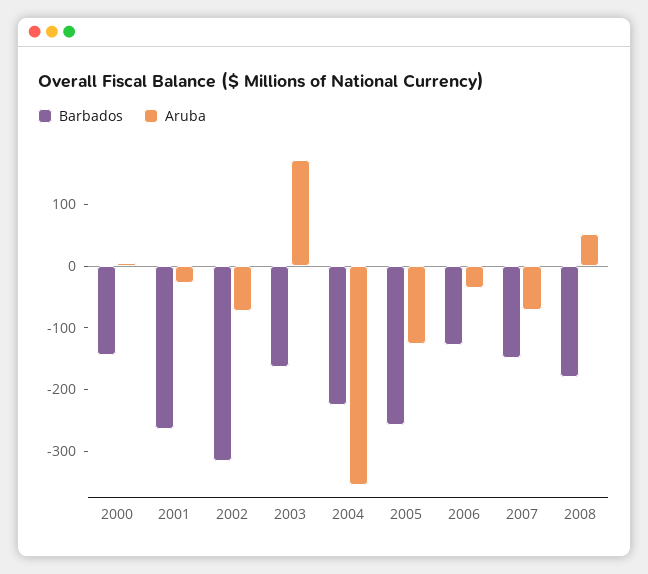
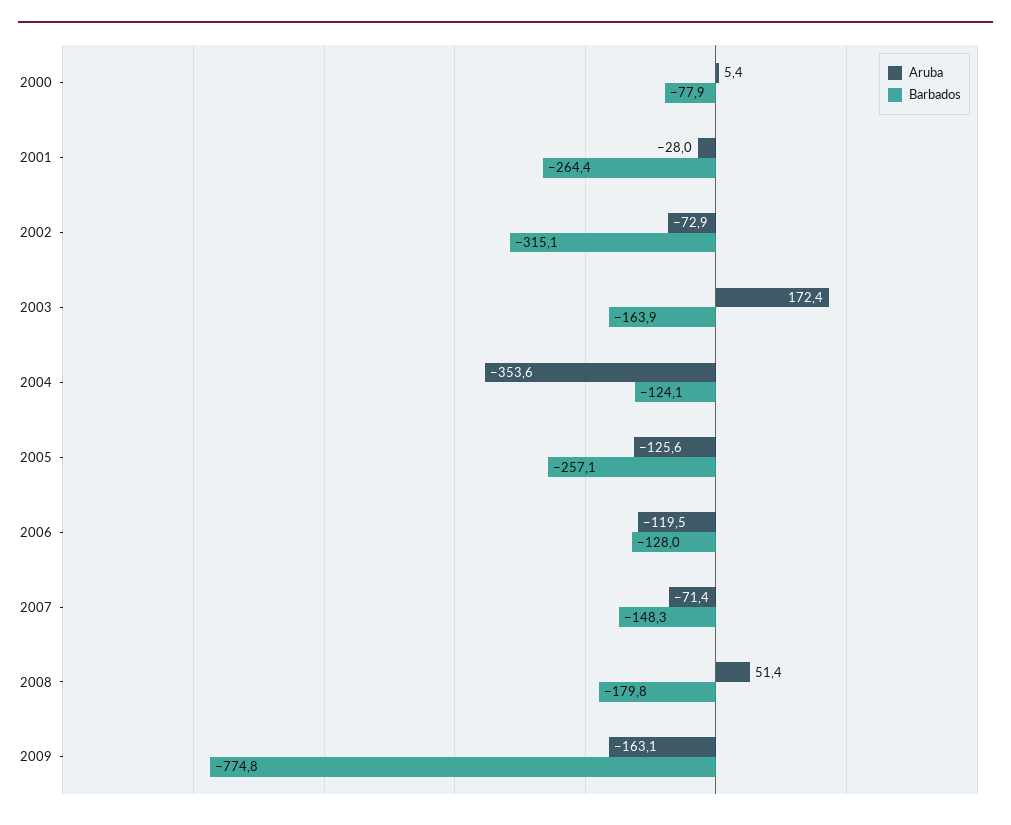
Barbados, 2000: -140 -> -77.9
Barbados, 2004: -220 -> -124.1
Aruba, 2006: -40 -> -119.5
Aruba, 2009: none -> -163.1
Barbados, 2009: none -> -774.8

